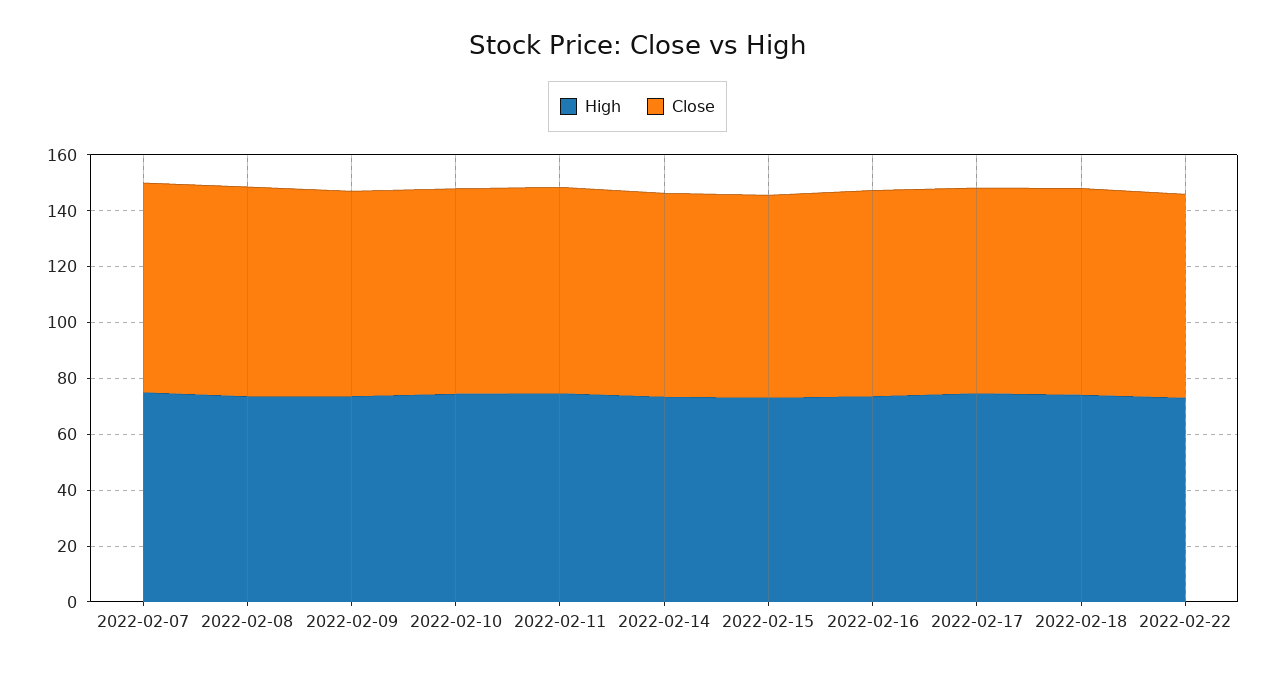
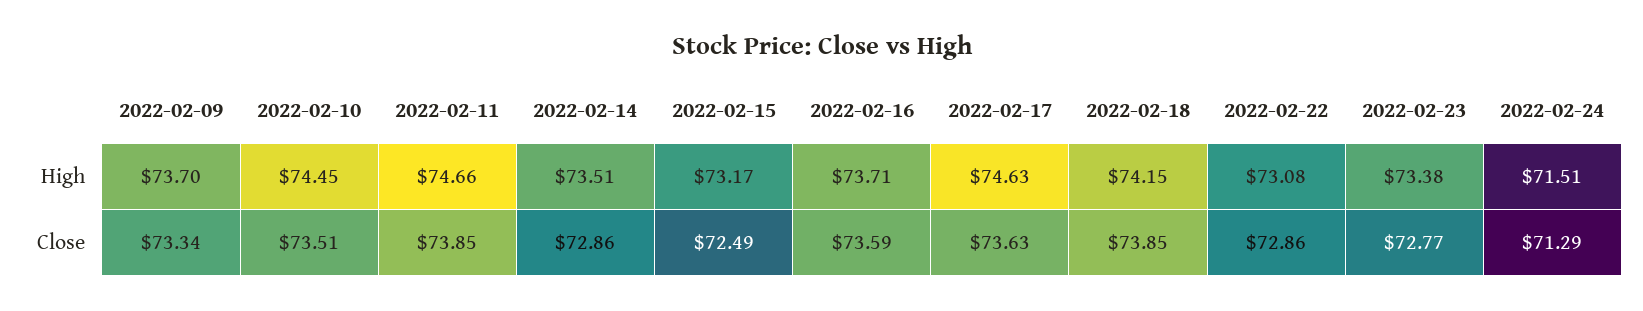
High, 2022-02-07: 75 -> none
Close, 2022-02-07: 75 -> none
High, 2022-02-08: 75 -> none
Close, 2022-02-08: 75 -> none
High, 2022-02-23: none -> 73.38
High, 2022-02-24: none -> 71.51
Close, 2022-02-23: none -> 72.77
Close, 2022-02-24: none -> 71.29

